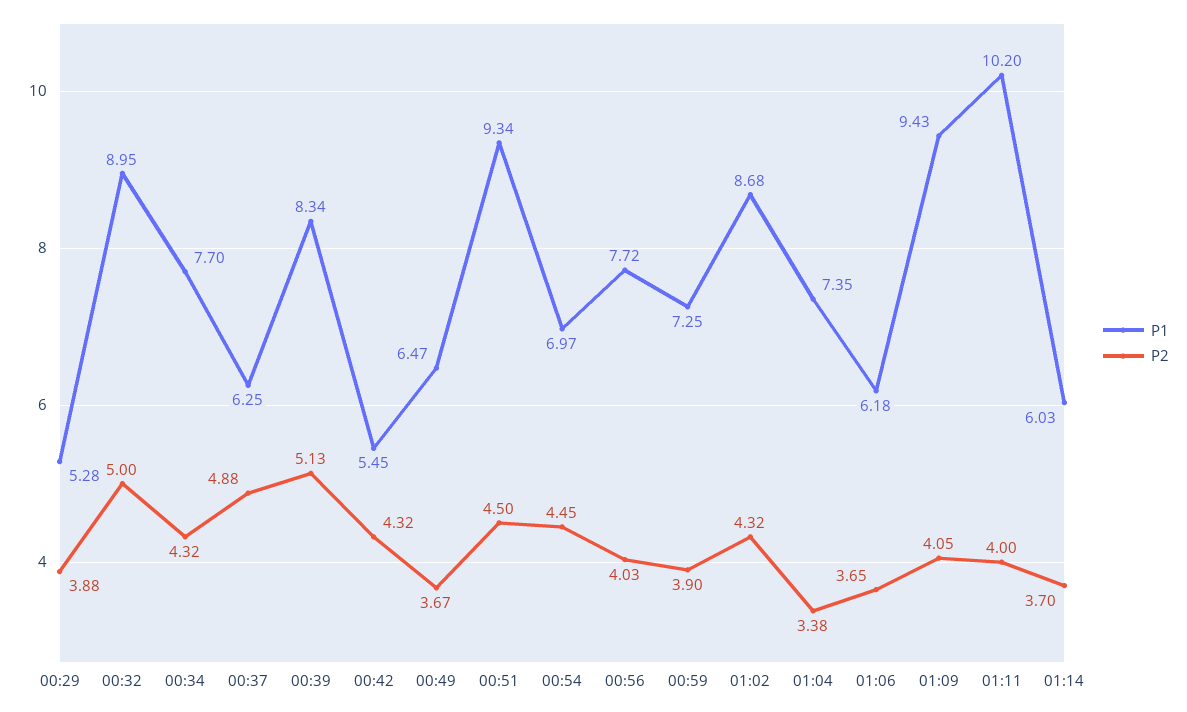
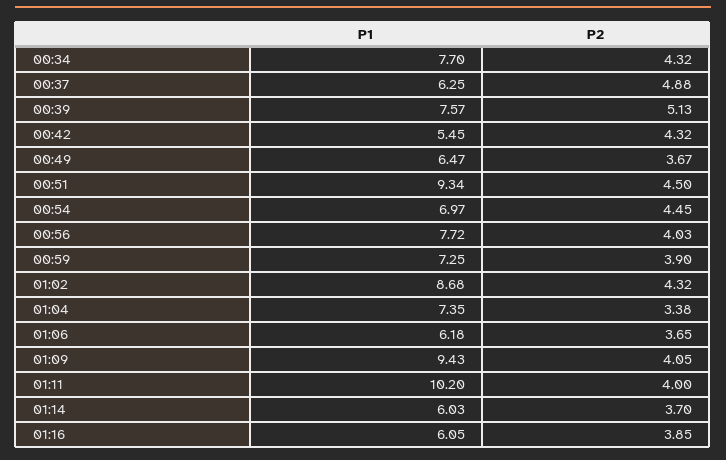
P1, 00:29: 5.28 -> none
P2, 00:29: 3.88 -> none
P1, 00:32: 8.95 -> none
P2, 00:32: 5 -> none
P1, 00:39: 8.34 -> 7.57
P1, 01:16: none -> 6.05
P2, 01:16: none -> 3.85

